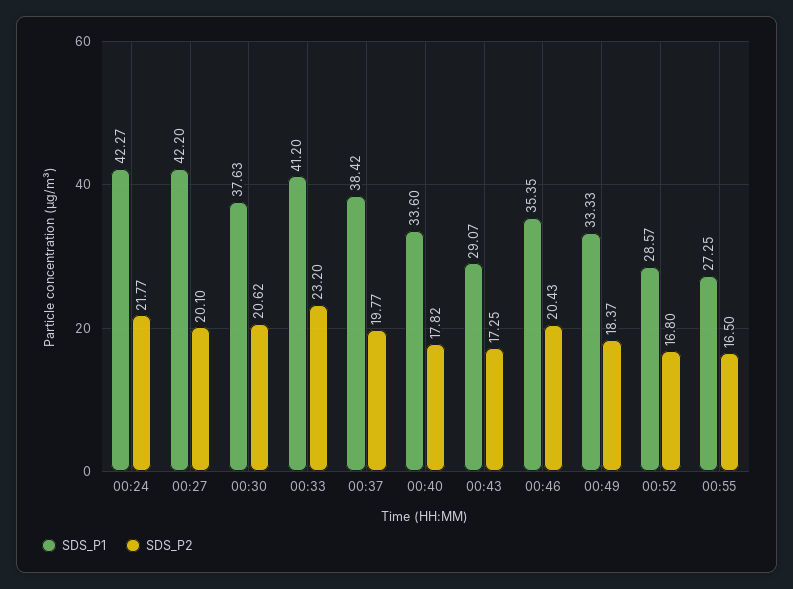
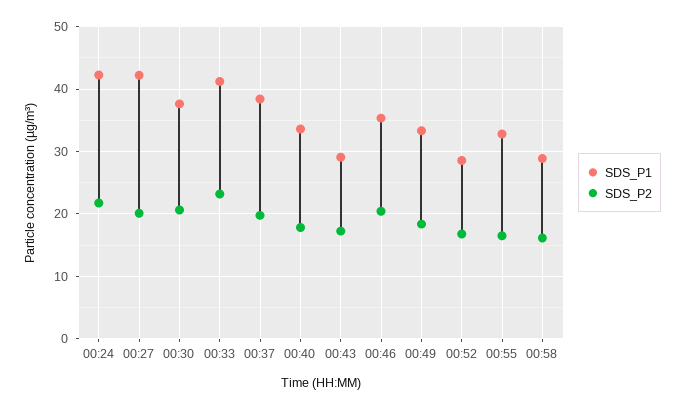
SDS_P1, 00:55: 27.25 -> 33
SDS_P1, 00:58: none -> 29
SDS_P2, 00:58: none -> 16

